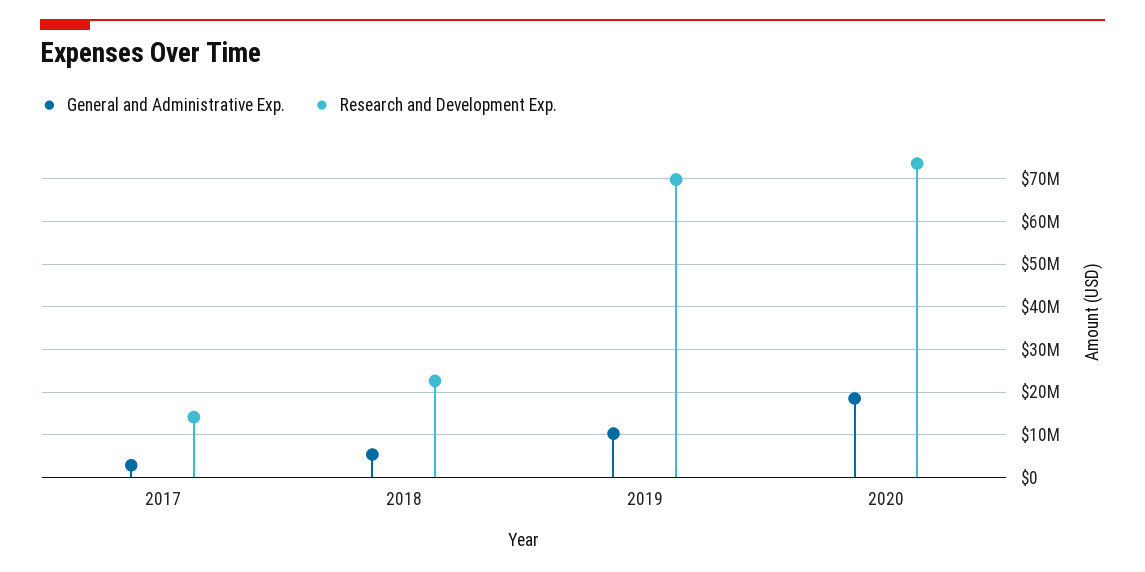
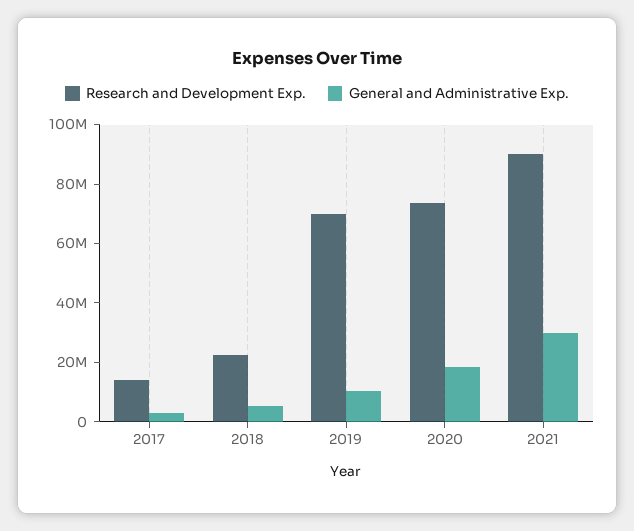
Research and Development Exp., 2021: none -> 90000000
General and Administrative Exp., 2021: none -> 30000000

